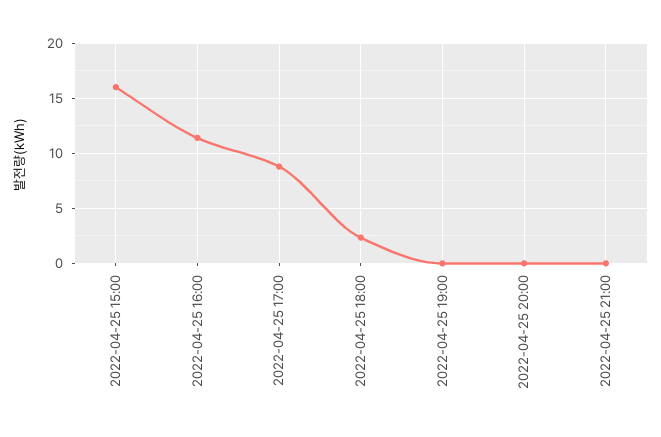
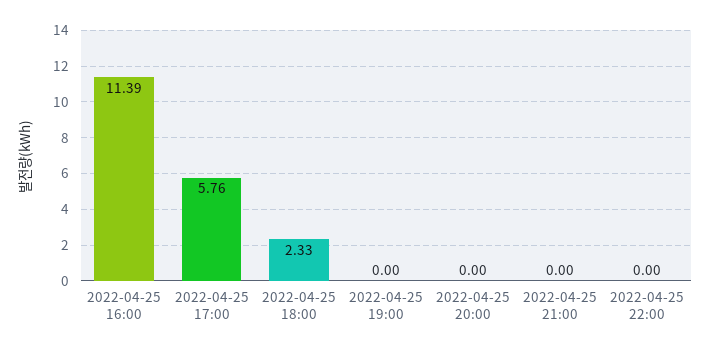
2022-04-25 15:00: 16 -> none
2022-04-25 17:00: 9 -> 5.76
2022-04-25 22:00: none -> 0

